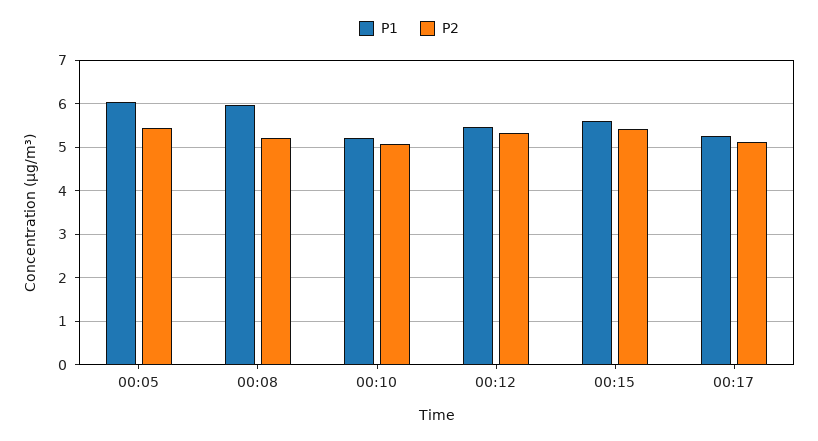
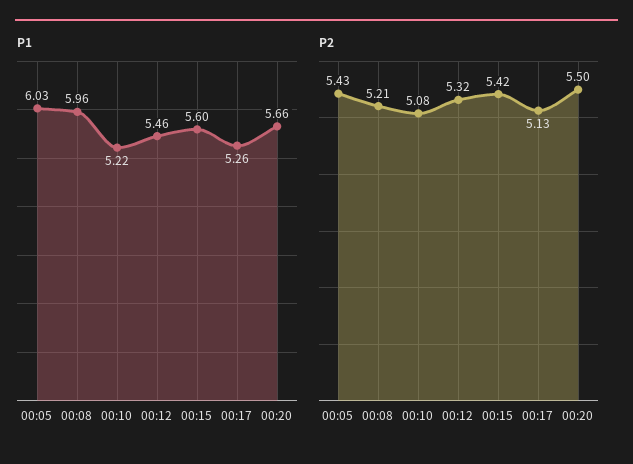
P1, 00:20: none -> 5.66
P2, 00:20: none -> 5.5

